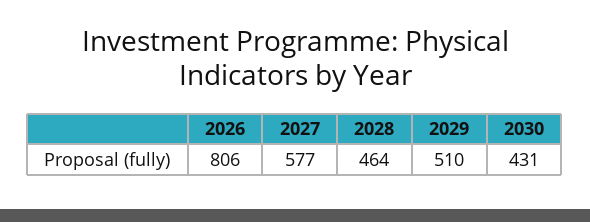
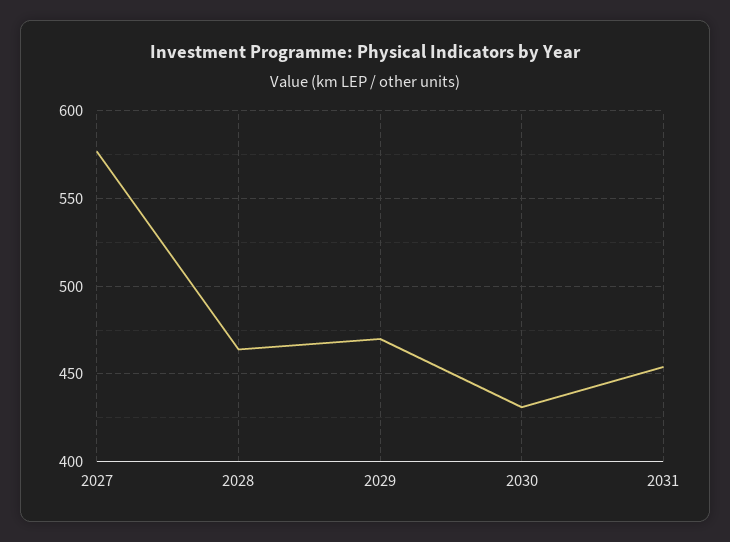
2026: 806 -> none
2029: 510 -> 470
2031: none -> 455

